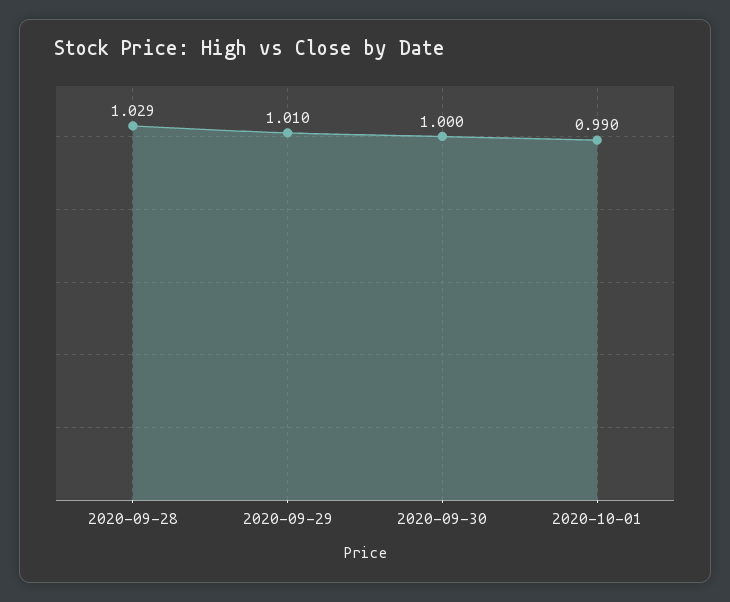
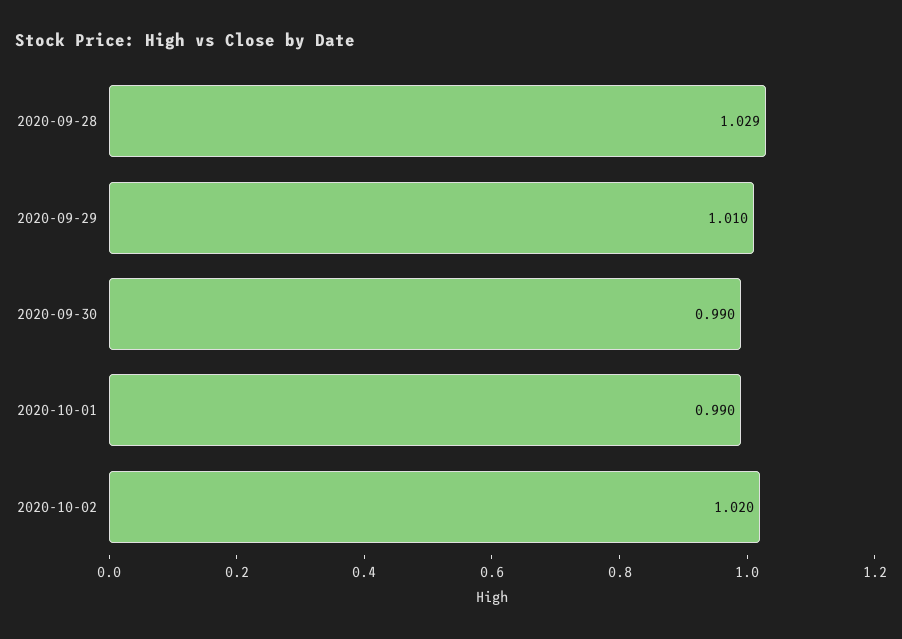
2020-09-30: 1 -> 0.99
2020-10-02: none -> 1.02

